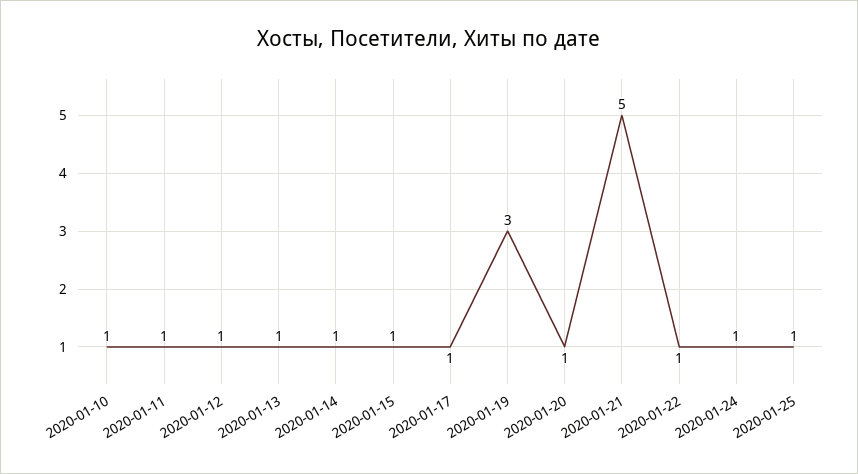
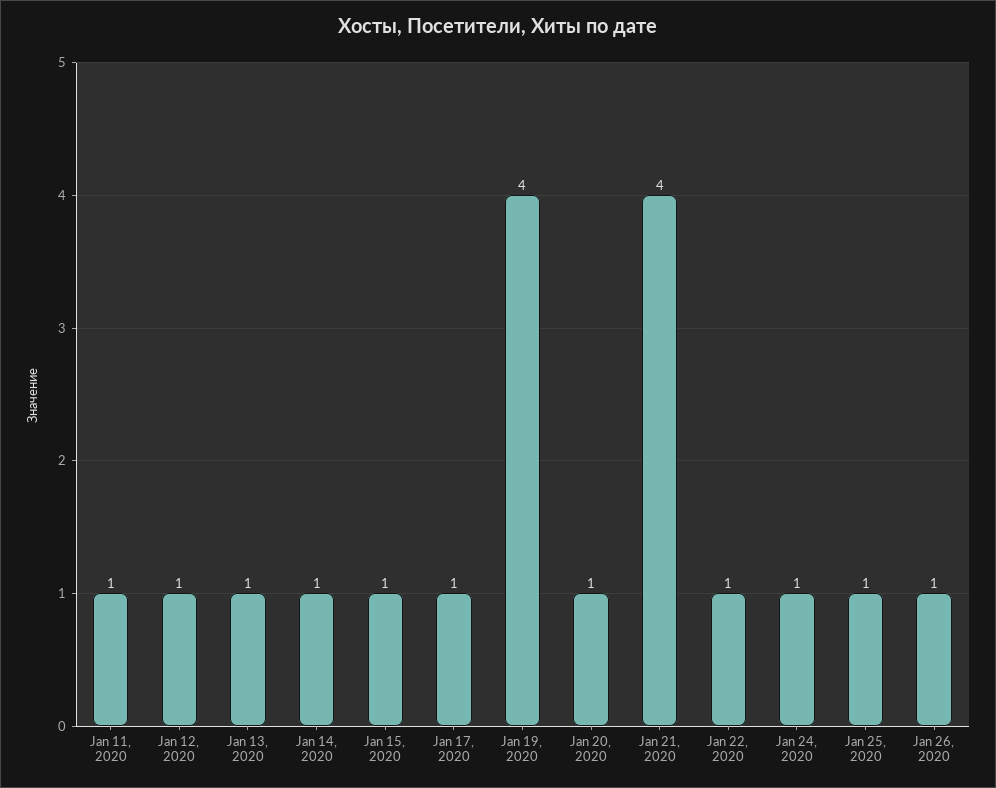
2020-01-10: 1 -> none
2020-01-19: 3 -> 4
2020-01-21: 5 -> 4
Jan 26, 2020: none -> 1

